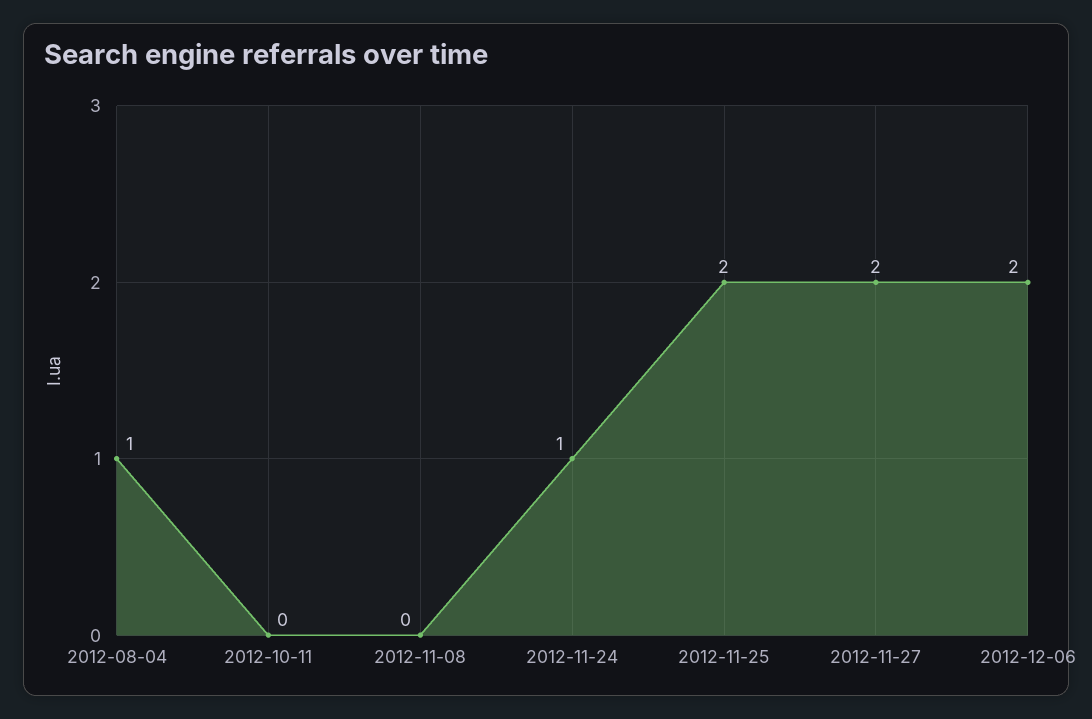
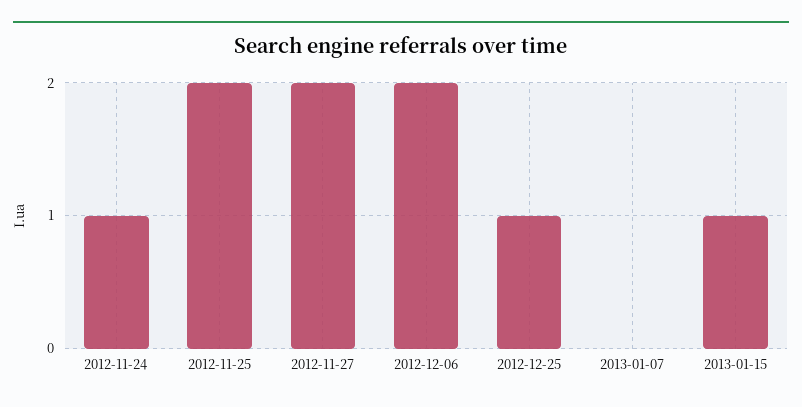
2012-08-04: 1 -> none
2012-10-11: 0 -> none
2012-11-08: 0 -> none
2012-12-25: none -> 1
2013-01-07: none -> 0
2013-01-15: none -> 1

